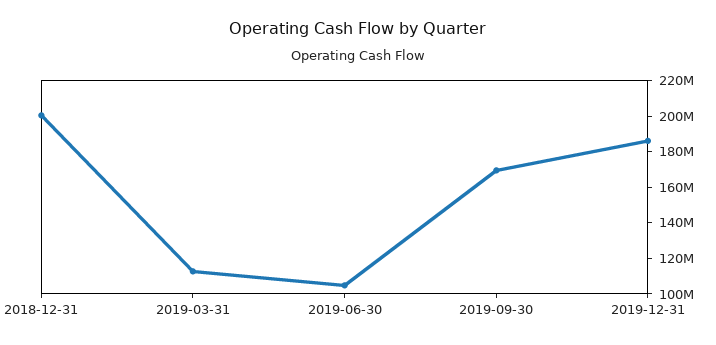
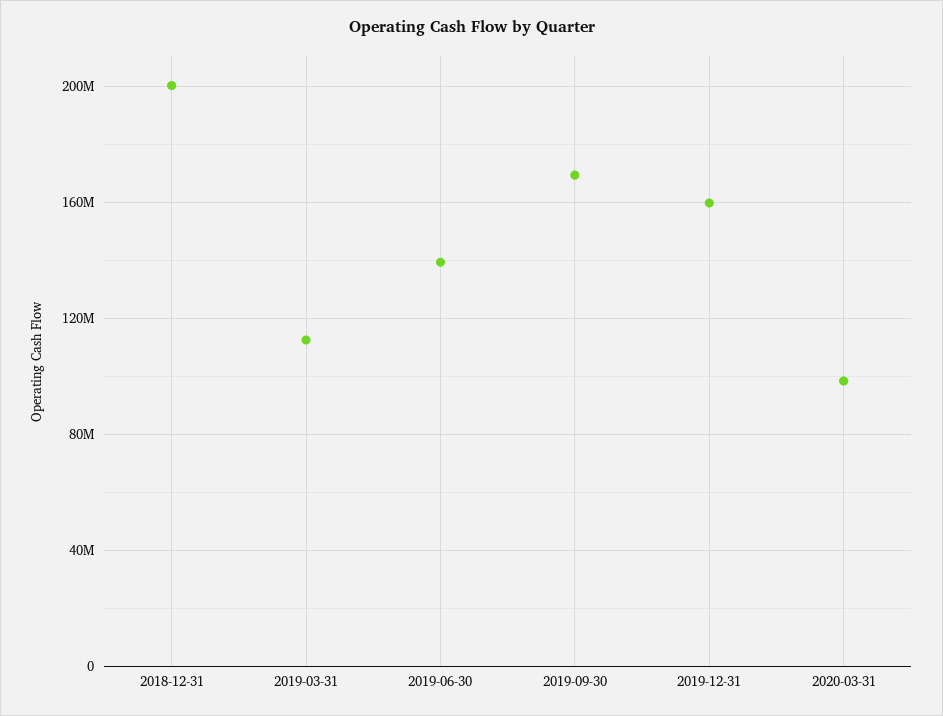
2019-06-30: 105000000 -> 140000000
2019-12-31: 185000000 -> 160000000
2020-03-31: none -> 100000000

